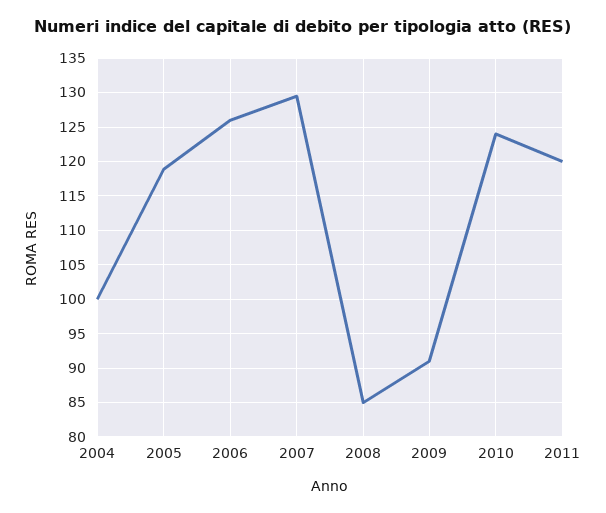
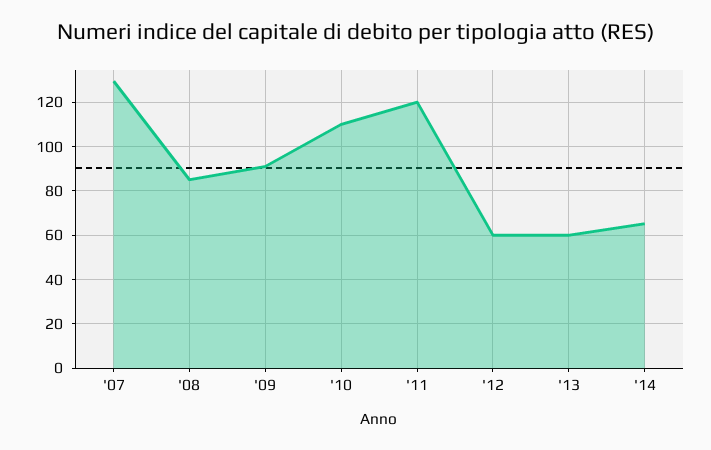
2004: 100 -> none
2005: 119 -> none
2006: 126 -> none
2010: 124 -> 110
'12: none -> 60
'13: none -> 60
'14: none -> 65

